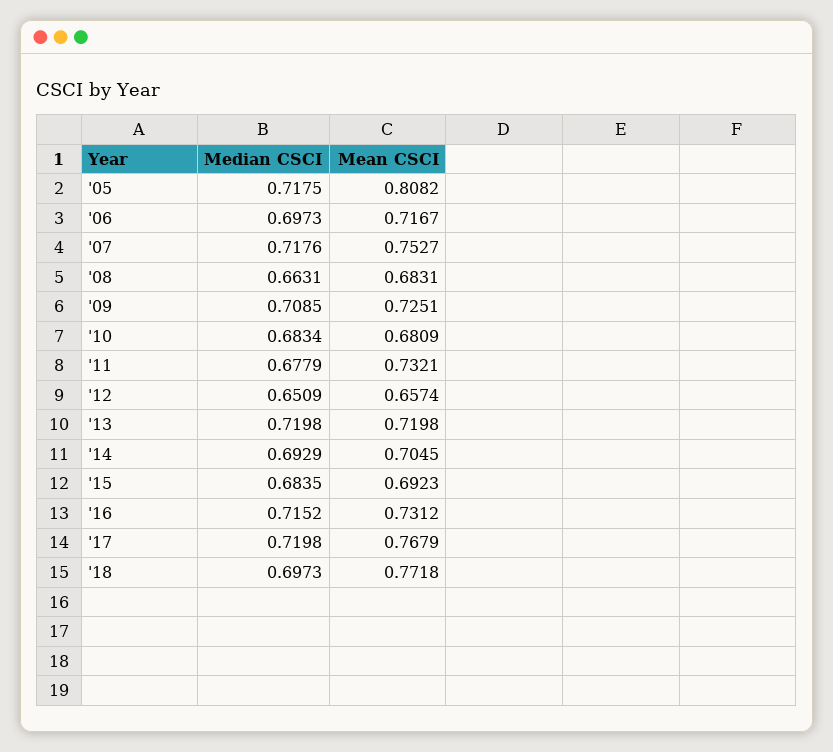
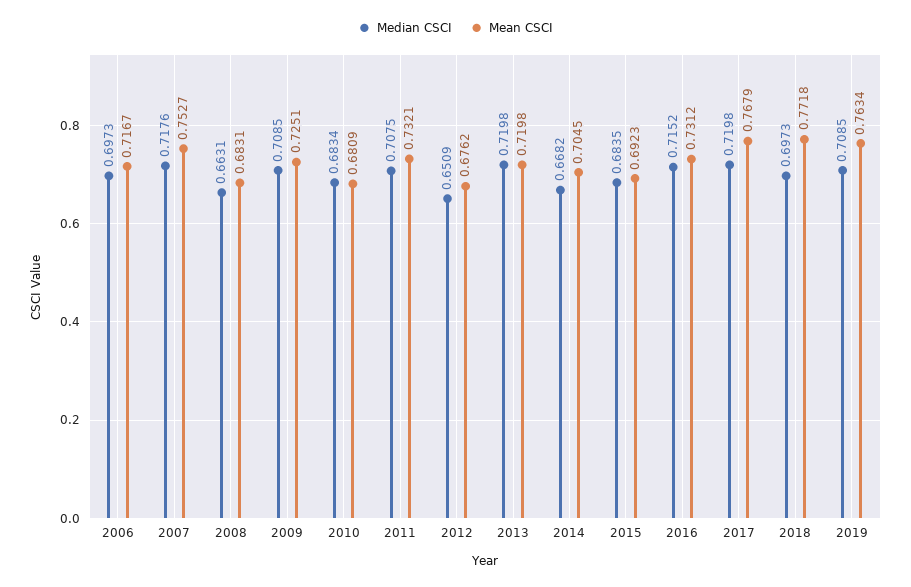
Median CSCI, '05: 0.7175 -> none
Mean CSCI, '05: 0.8082 -> none
Median CSCI, '11: 0.6779 -> 0.7075
Mean CSCI, '12: 0.6574 -> 0.6762
Median CSCI, '14: 0.6929 -> 0.6682
Median CSCI, 2019: none -> 0.7085
Mean CSCI, 2019: none -> 0.7634

